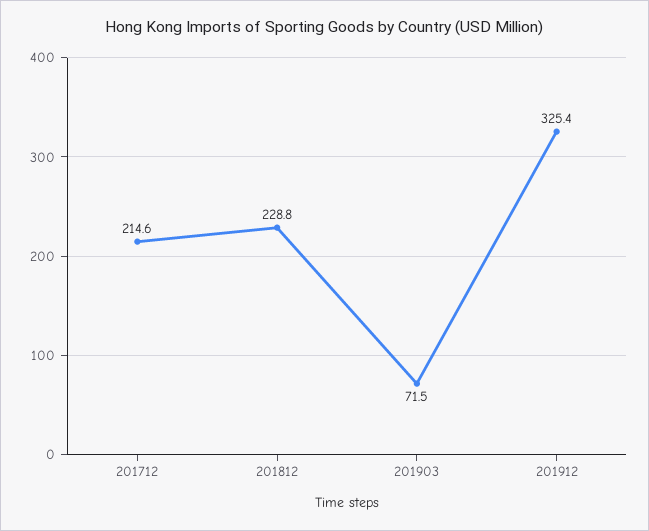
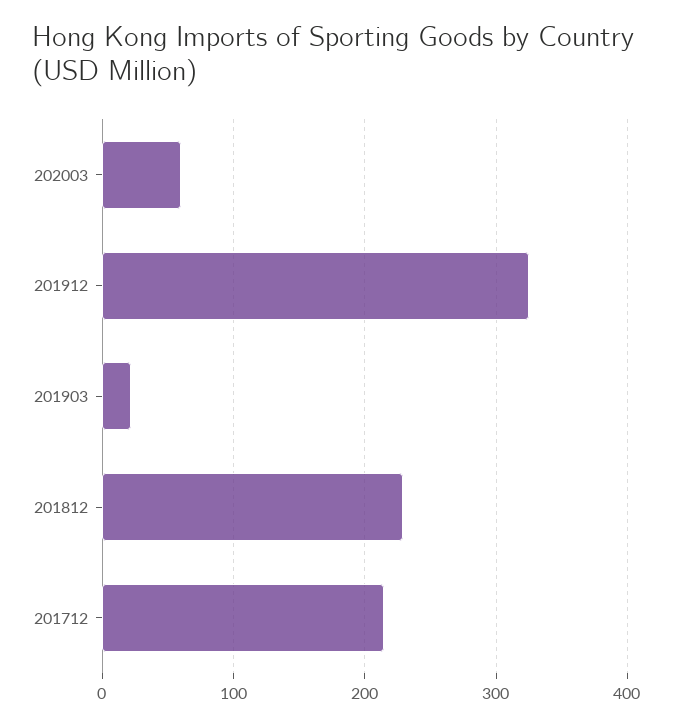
201903: 71.5 -> 20
202003: none -> 60

